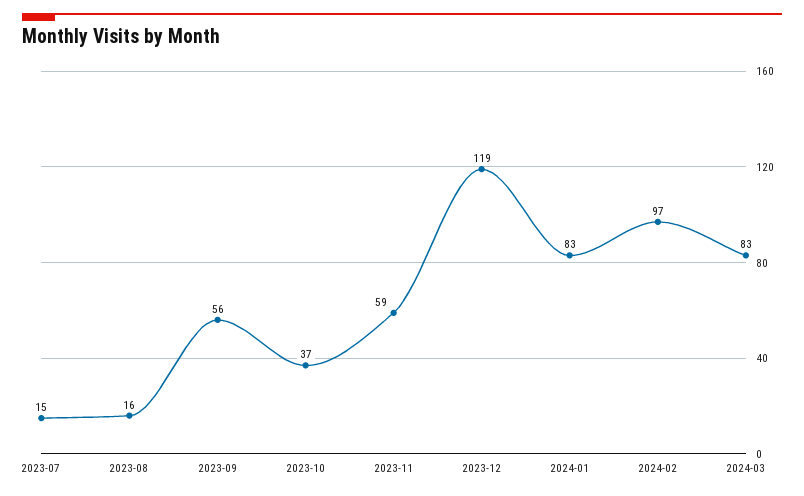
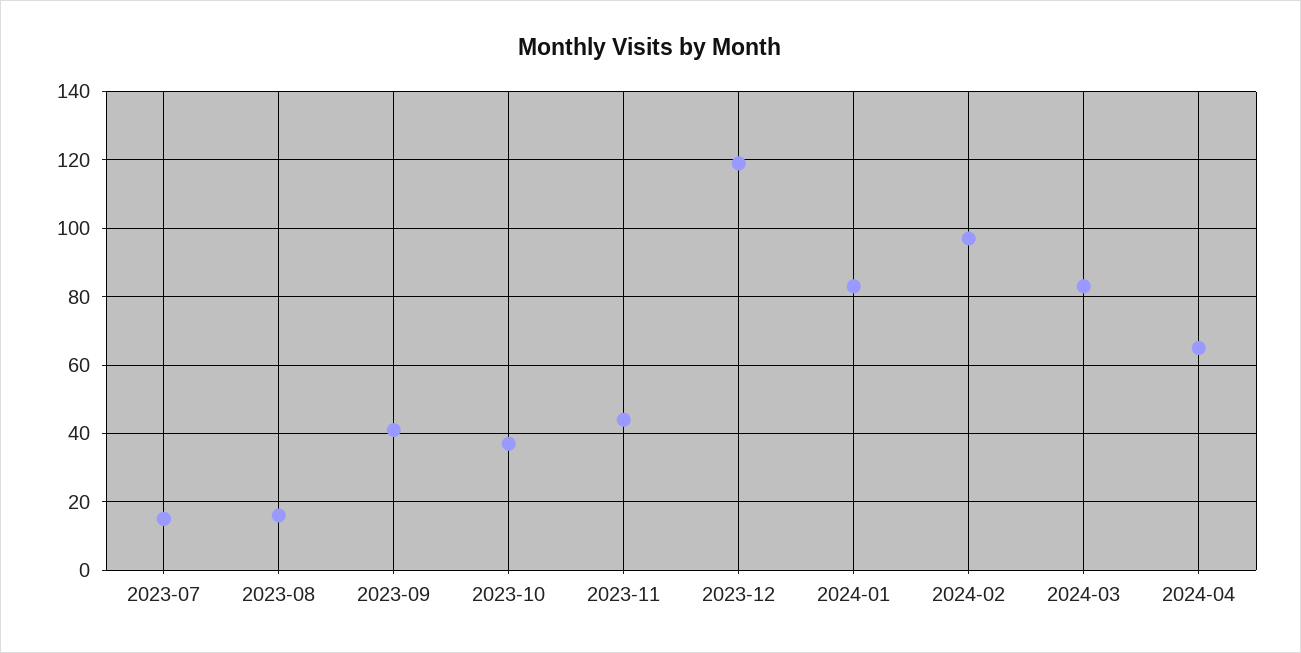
2023-09: 56 -> 40
2023-11: 59 -> 45
2024-04: none -> 65

